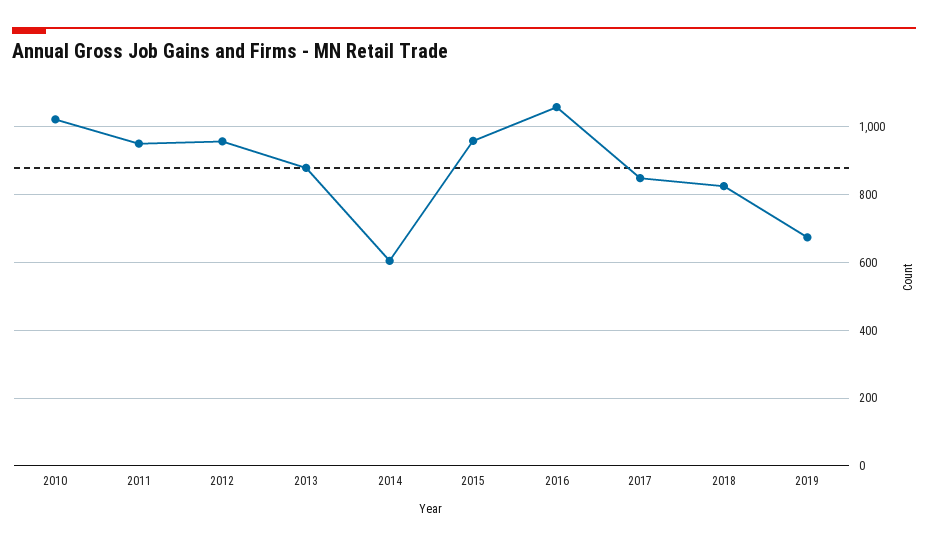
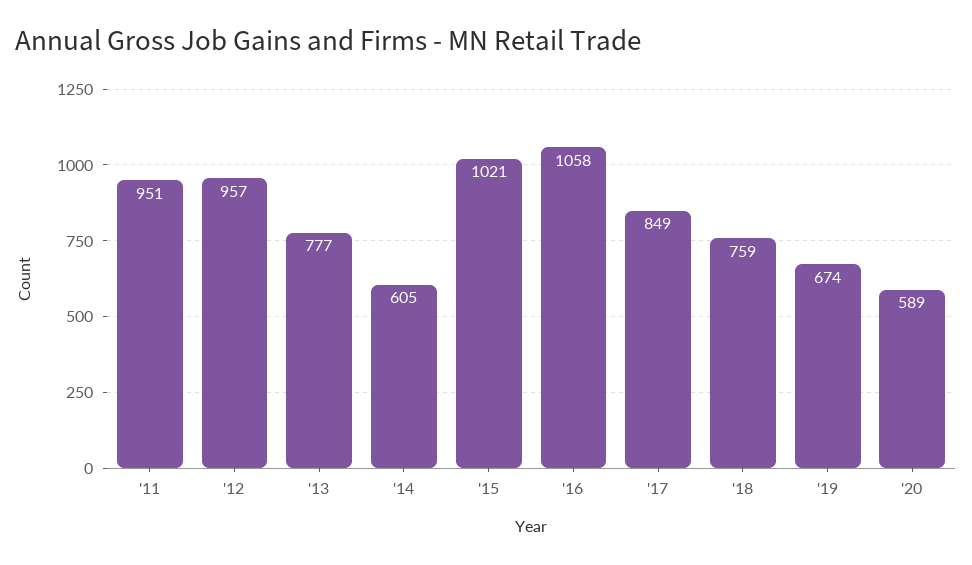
2010: 1020 -> none
2013: 880 -> 777
2015: 960 -> 1021
2018: 820 -> 759
'20: none -> 589

